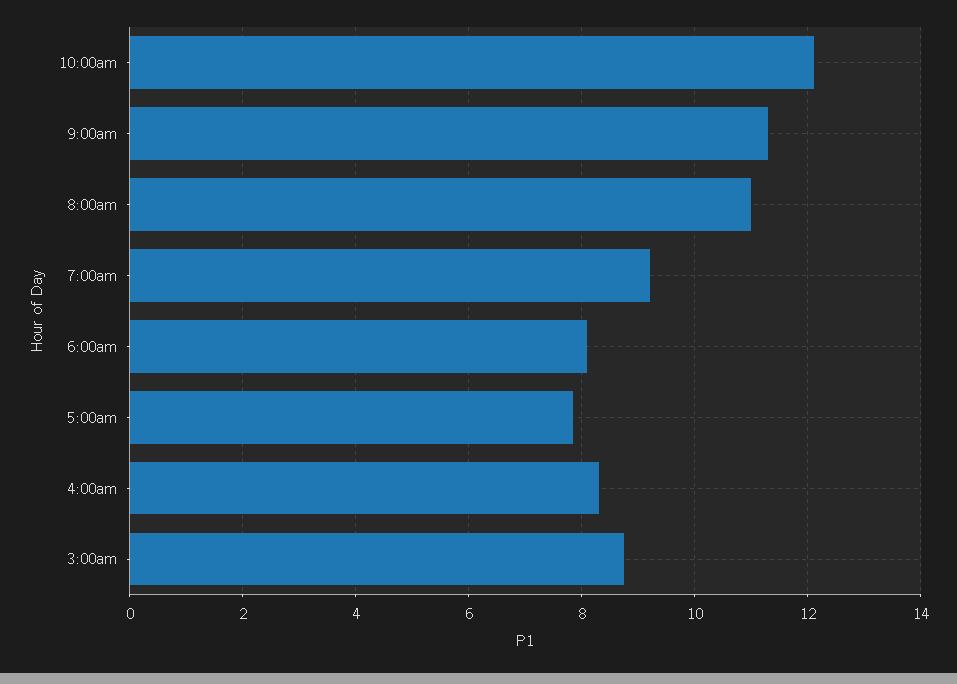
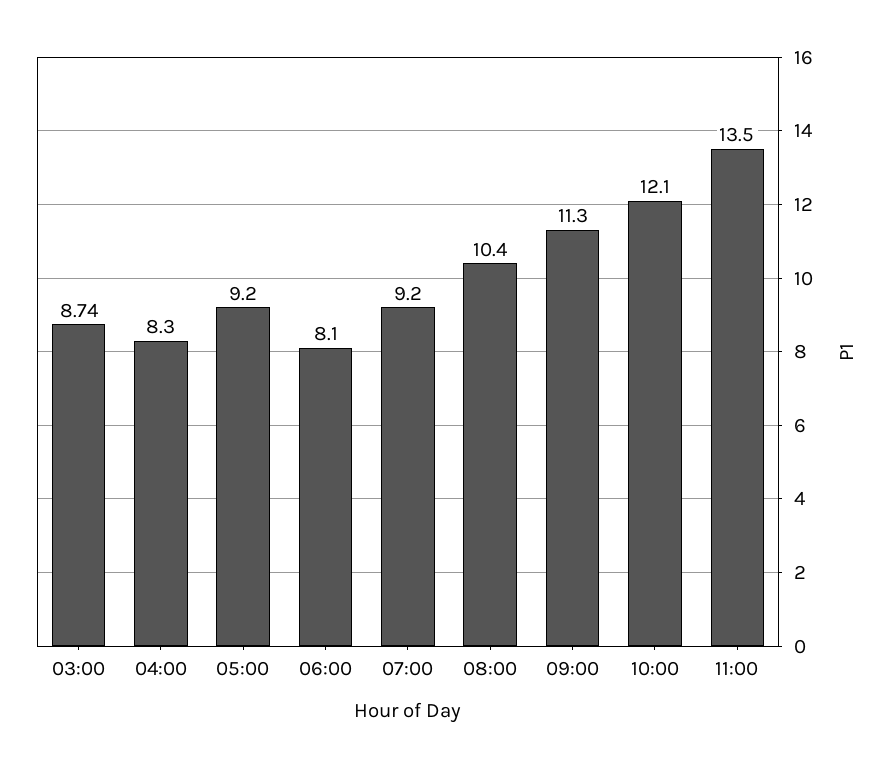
8:00am: 11 -> 10.4
5:00am: 7.8 -> 9.2
11:00: none -> 13.5

